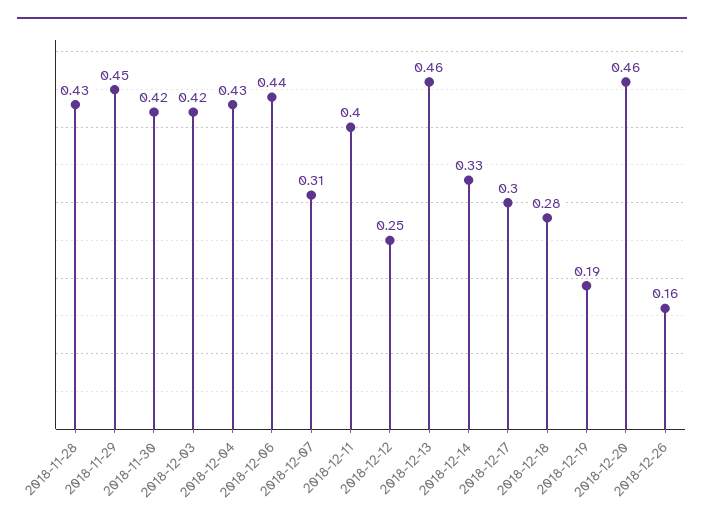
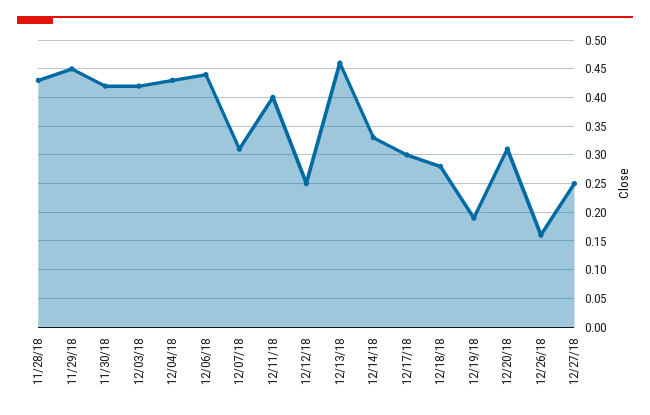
2018-12-20: 0.46 -> 0.3
12/27/18: none -> 0.25

